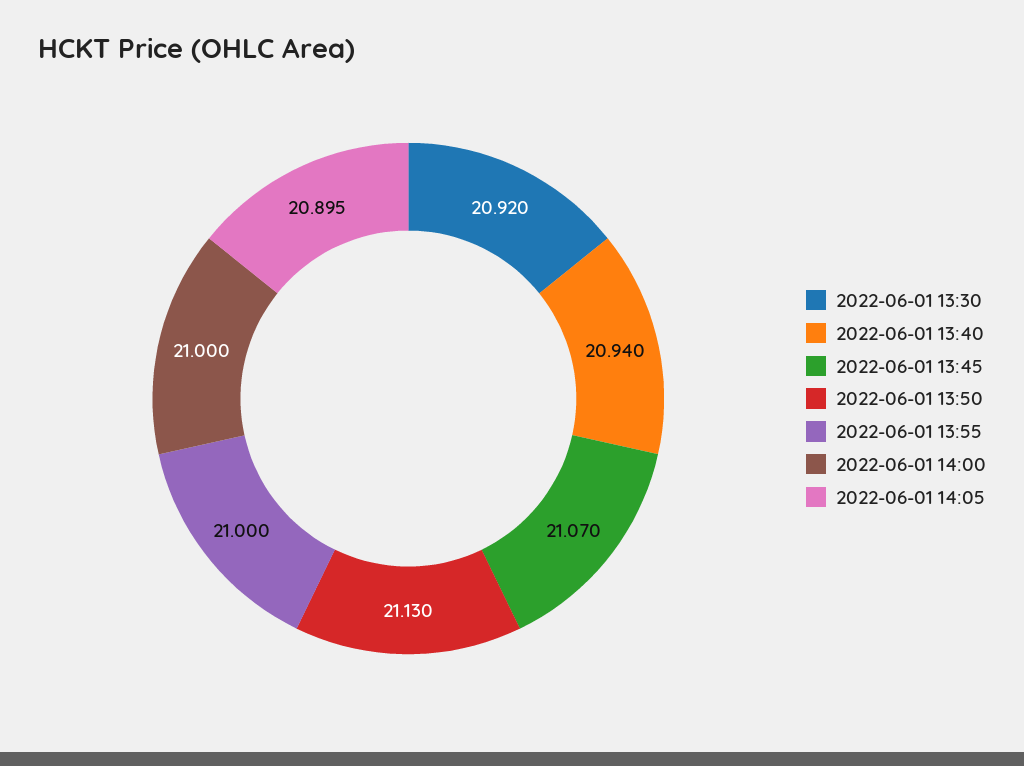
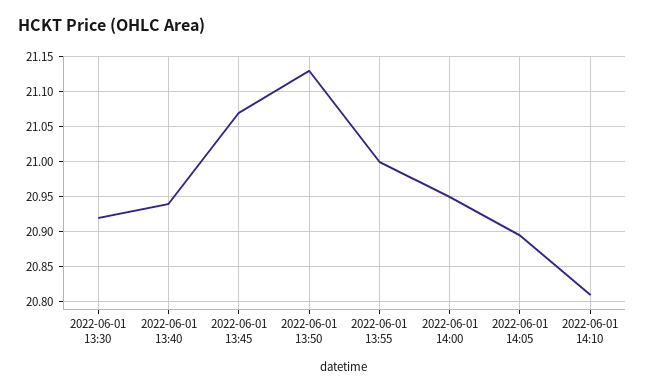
2022-06-01 14:00: 21 -> 20.95
2022-06-01 14:10: none -> 20.81

